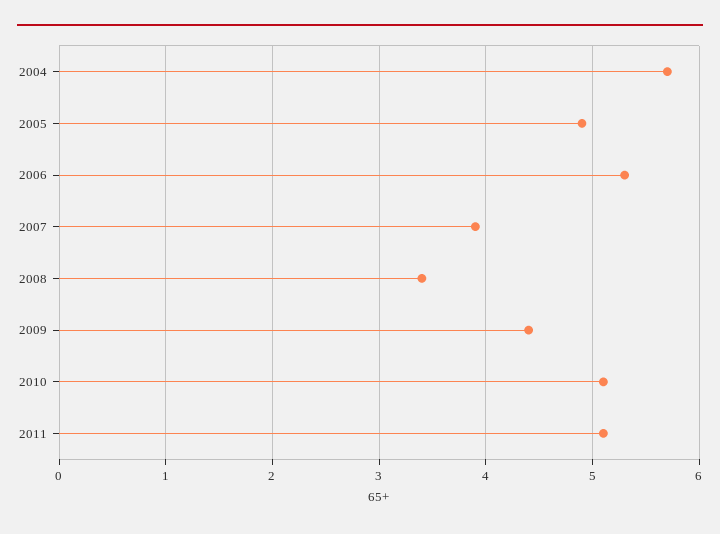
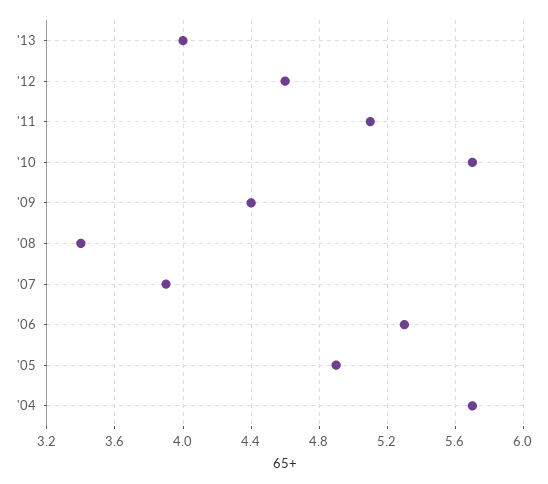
2010: 5.1 -> 5.7
'13: none -> 4
'12: none -> 4.6

